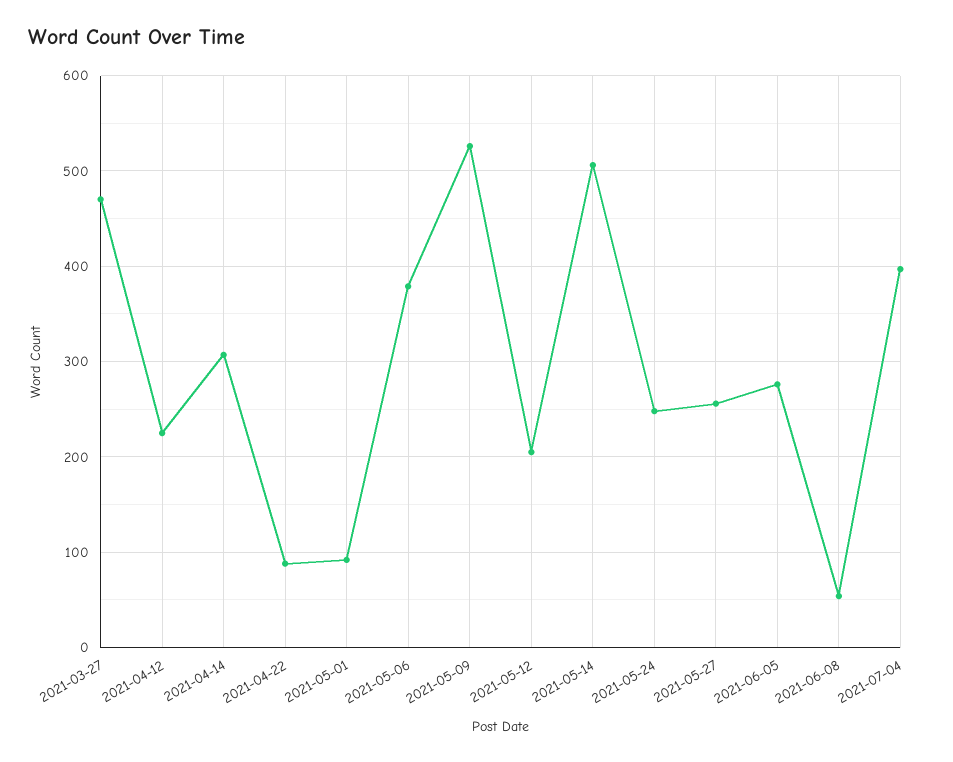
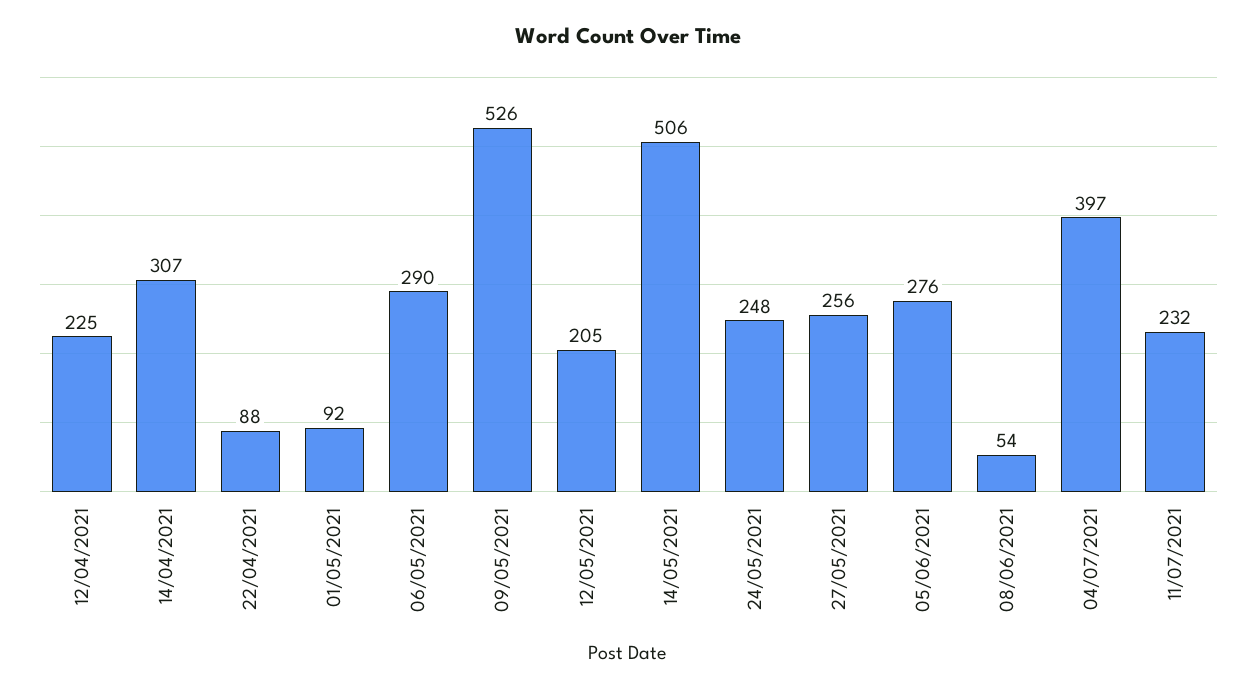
2021-03-27: 470 -> none
2021-05-06: 380 -> 290
11/07/2021: none -> 232

